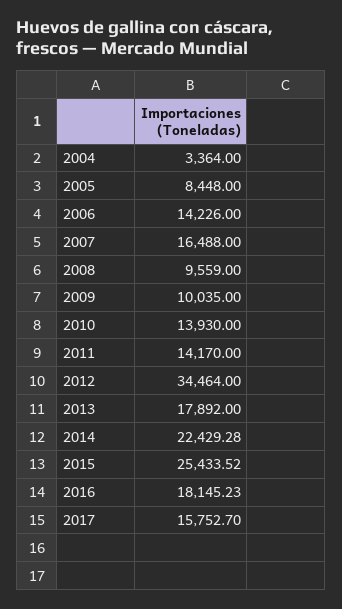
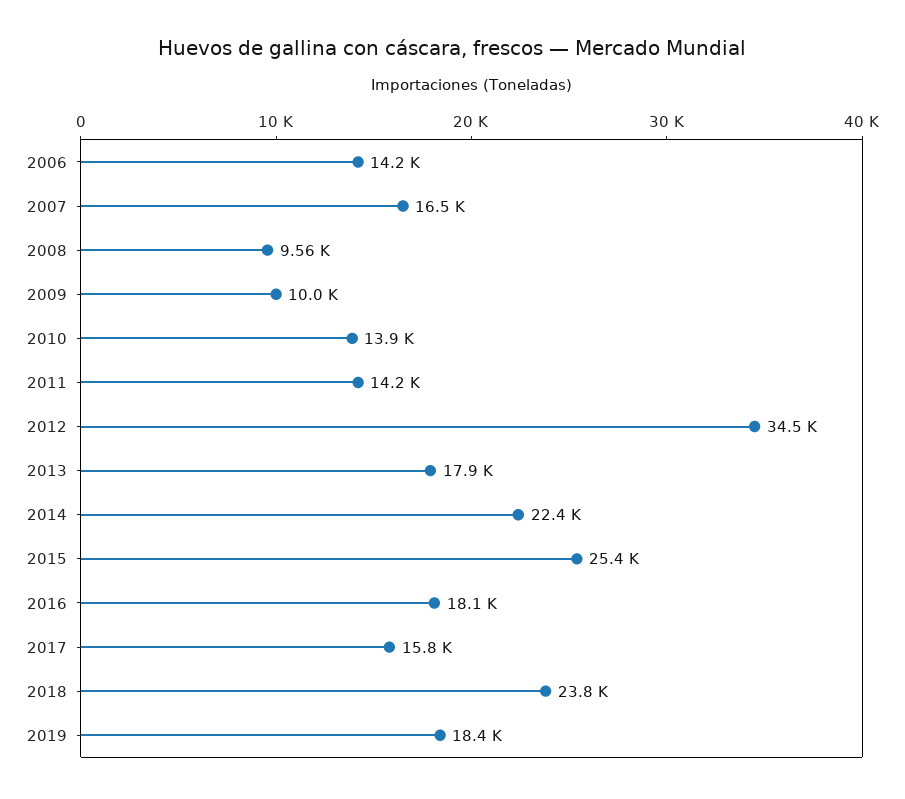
2004: 3364 -> none
2005: 8448 -> none
2018: none -> 23800
2019: none -> 18400

